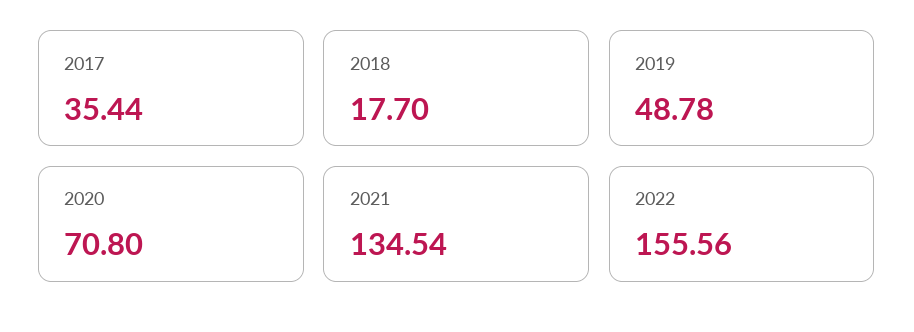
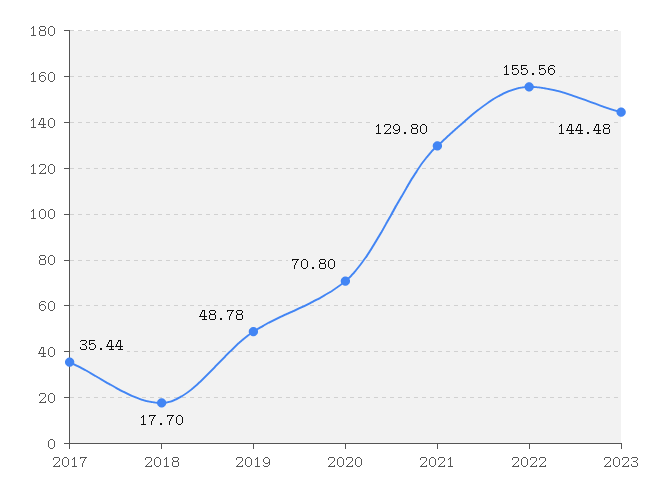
2021: 134.54 -> 129.8
2023: none -> 144.48

